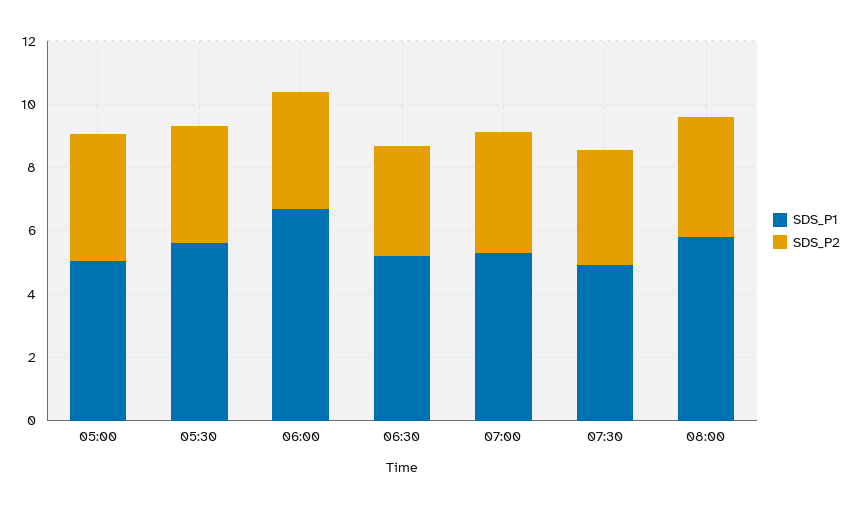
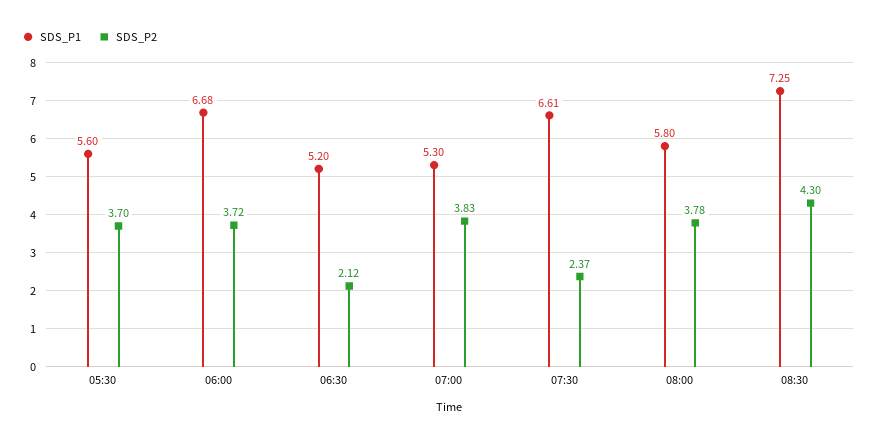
SDS_P1, 05:00: 5 -> none
SDS_P2, 05:00: 4 -> none
SDS_P2, 06:30: 3.5 -> 2.12
SDS_P1, 07:30: 5 -> 6.61
SDS_P2, 07:30: 3.5 -> 2.37
SDS_P1, 08:30: none -> 7.25
SDS_P2, 08:30: none -> 4.3

